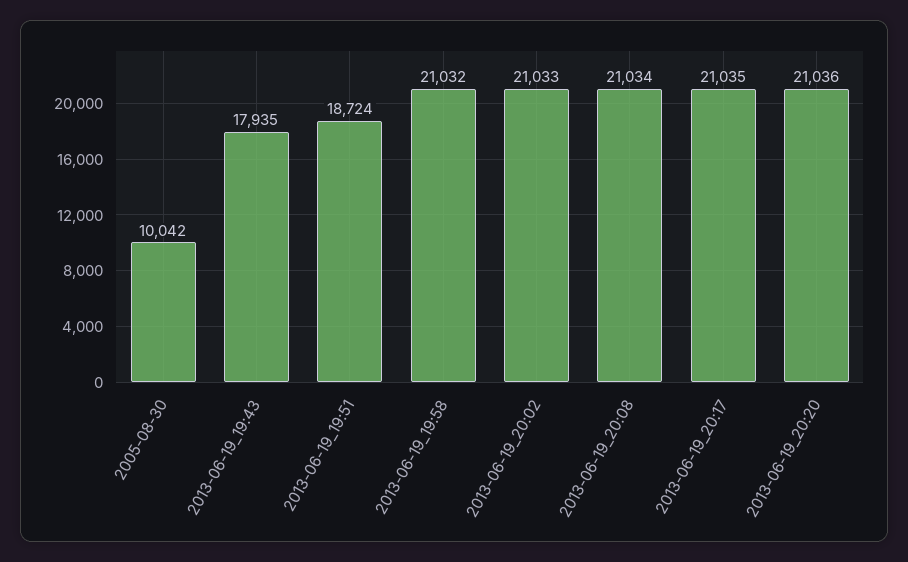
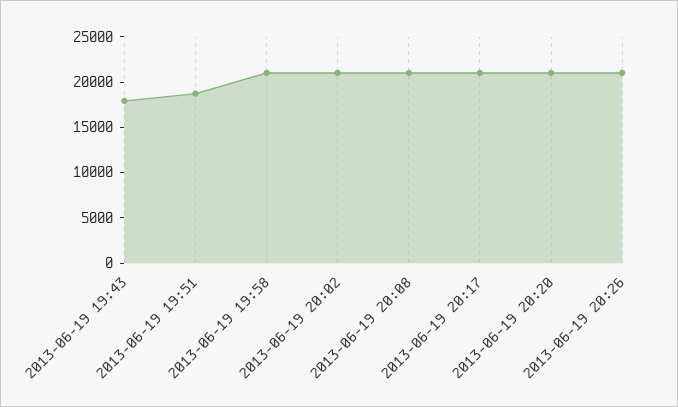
2005-08-30: 10042 -> none
2013-06-19 20:26: none -> 21000

